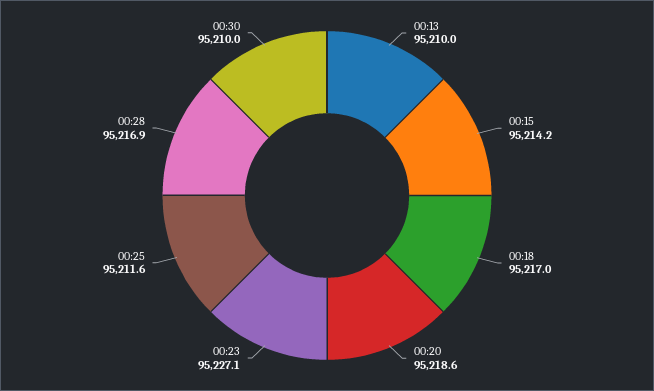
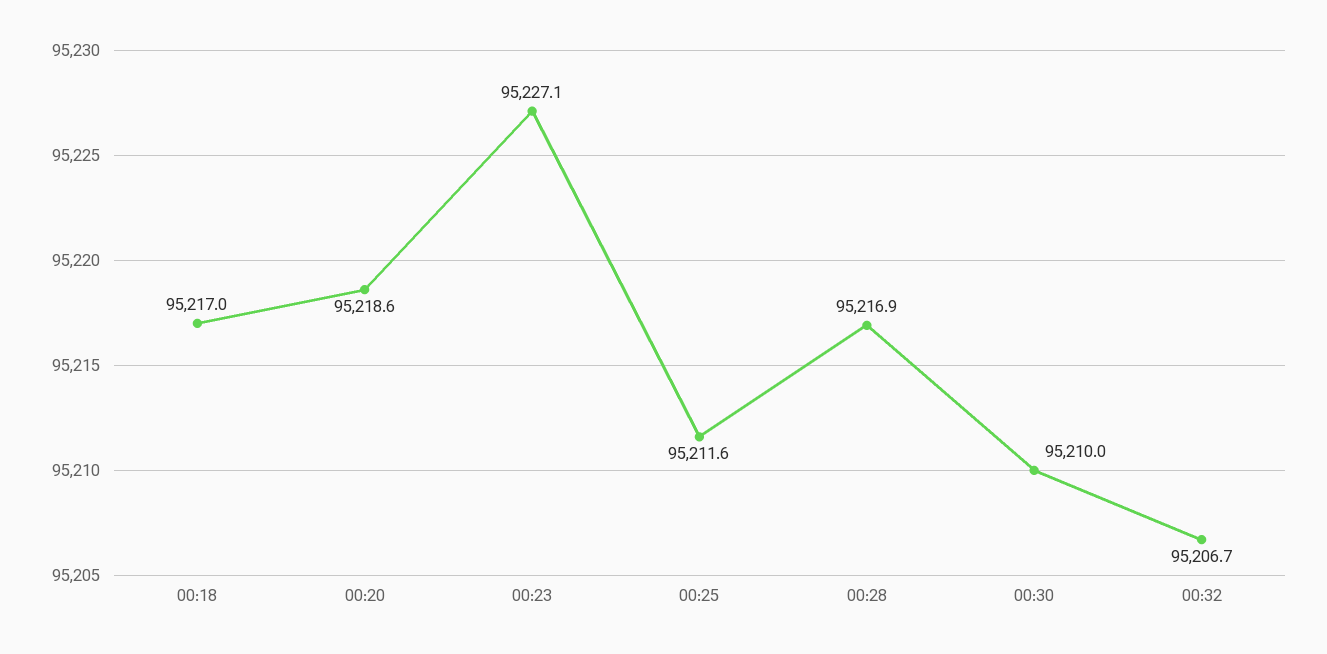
00:13: 95210 -> none
00:15: 95214.2 -> none
00:32: none -> 95206.7

